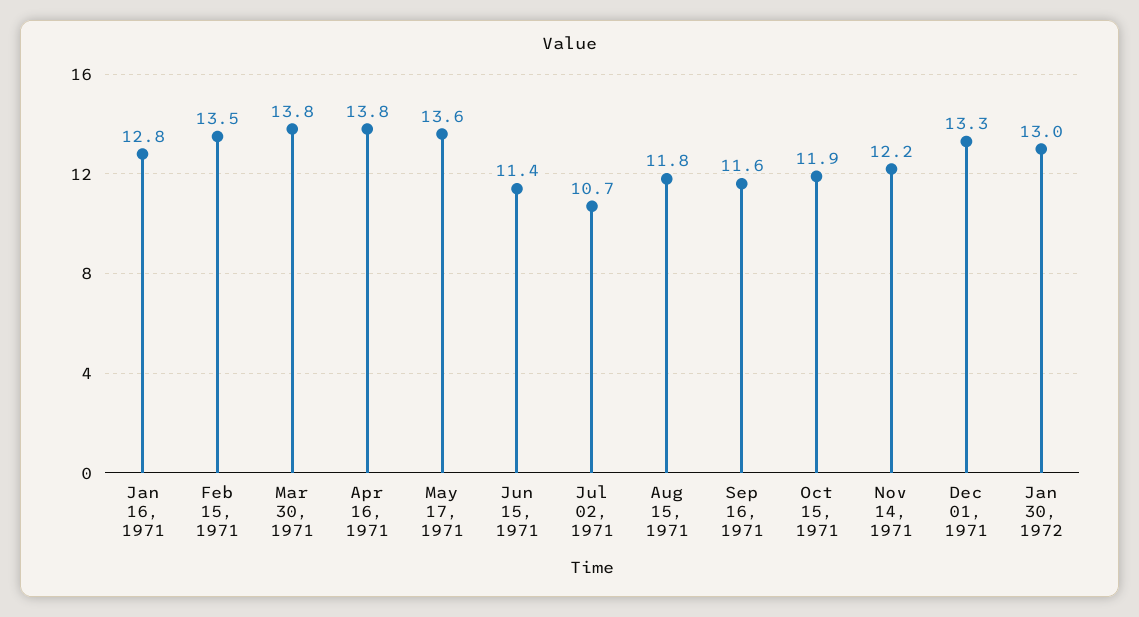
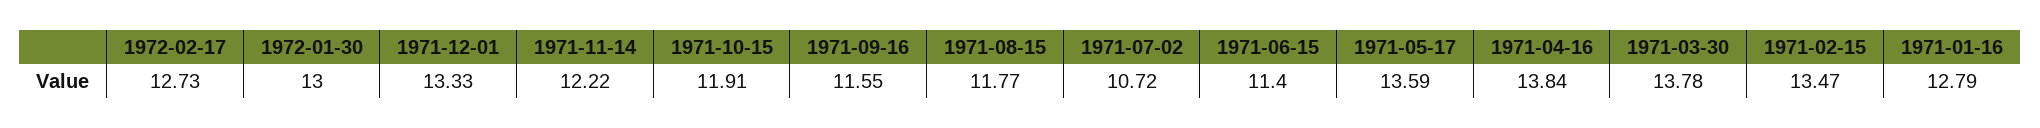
1972-02-17: none -> 12.73

